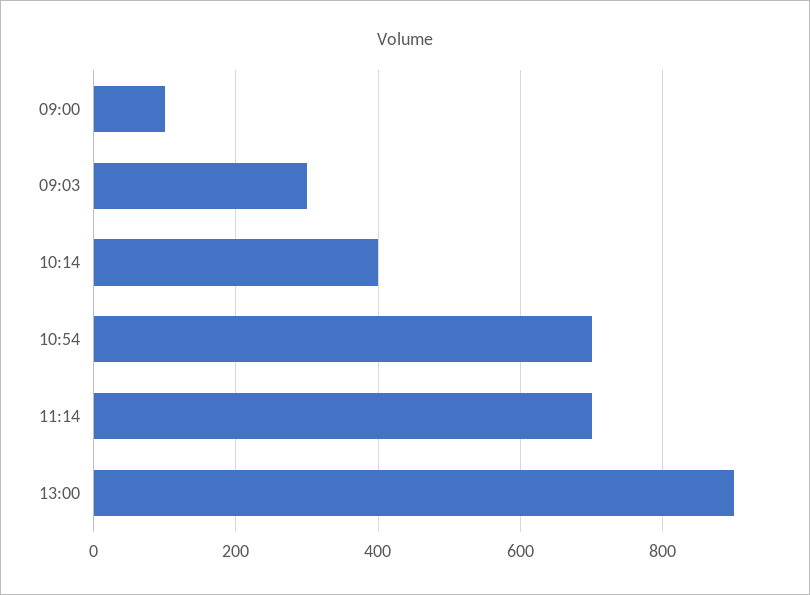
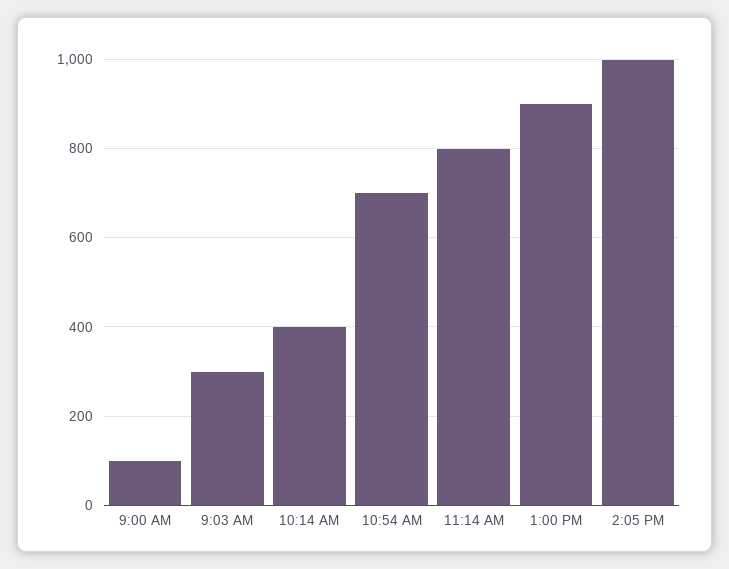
11:14: 700 -> 800
2:05 PM: none -> 1000

